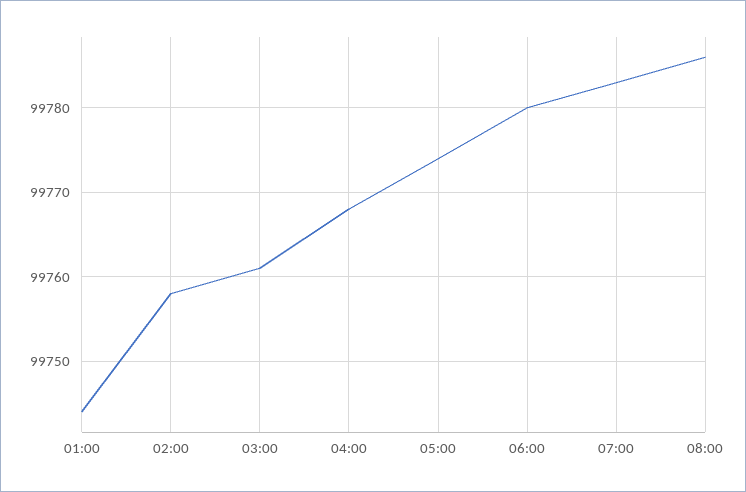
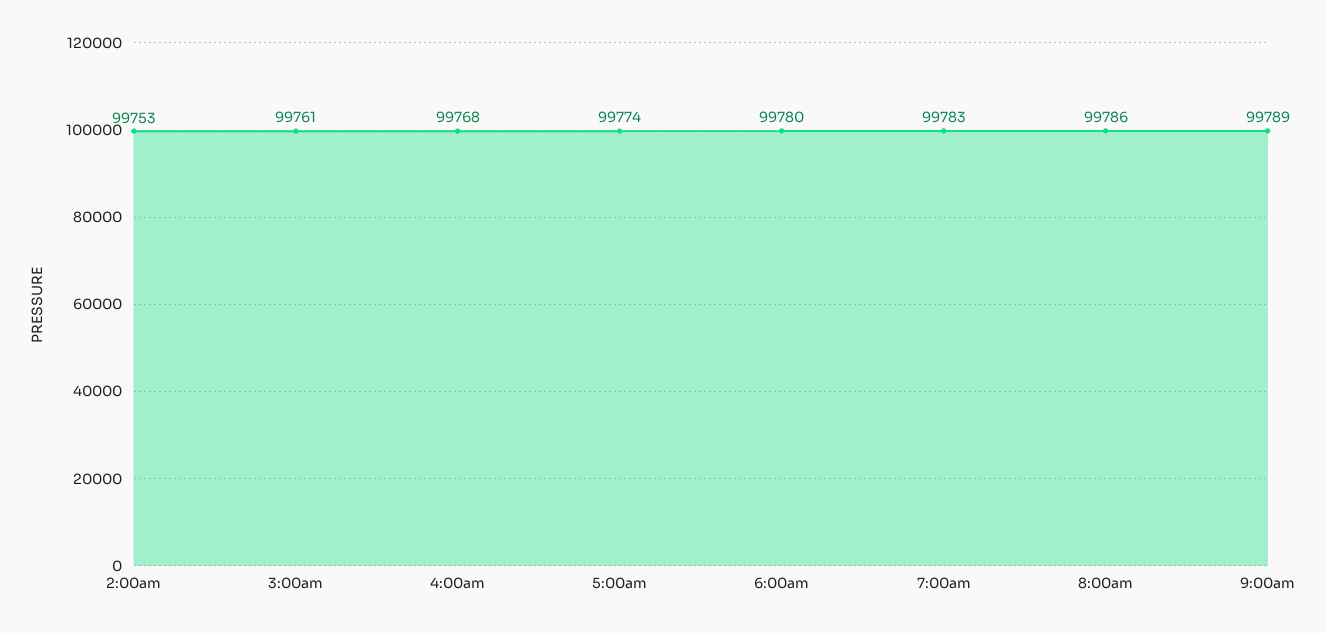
01:00: 99744 -> none
02:00: 99758 -> 99753
9:00am: none -> 99789

